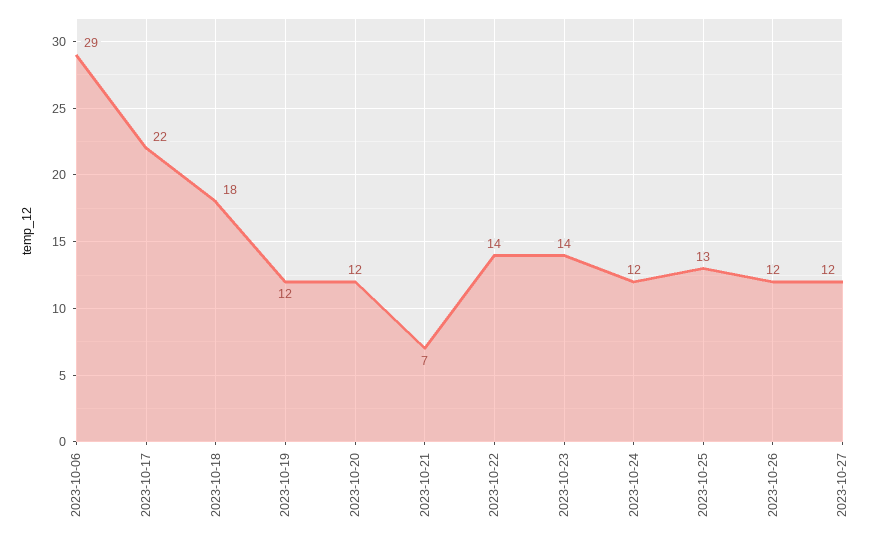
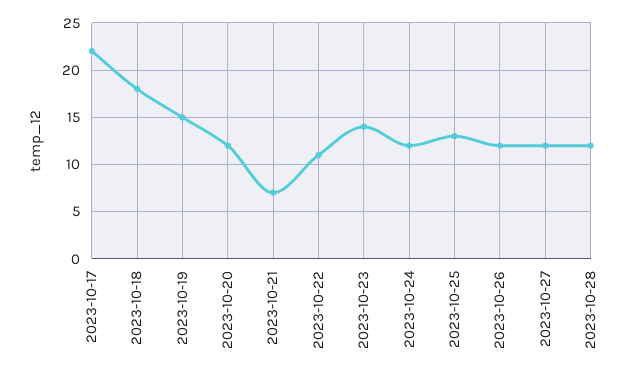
2023-10-06: 29 -> none
2023-10-19: 12 -> 15
2023-10-22: 14 -> 11
2023-10-28: none -> 12

